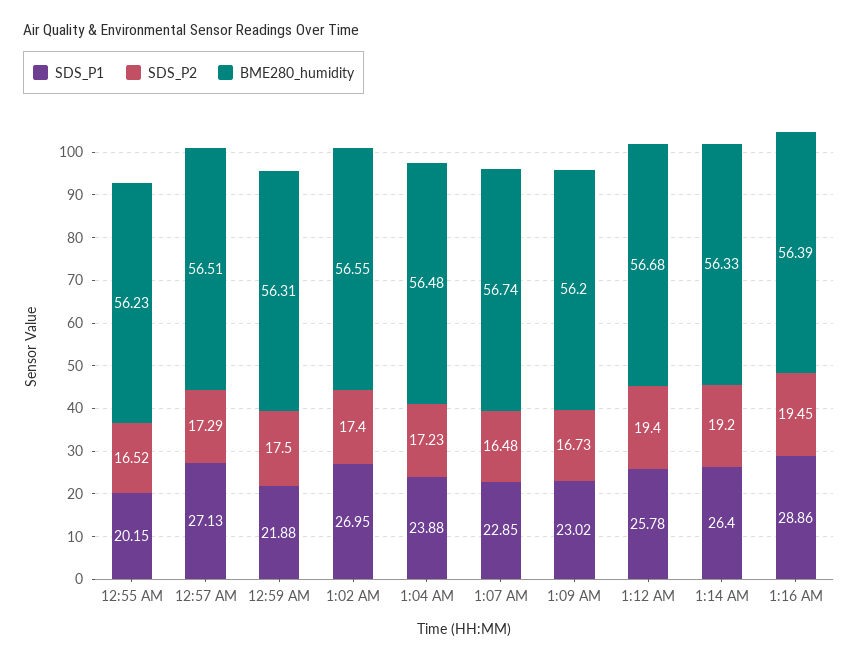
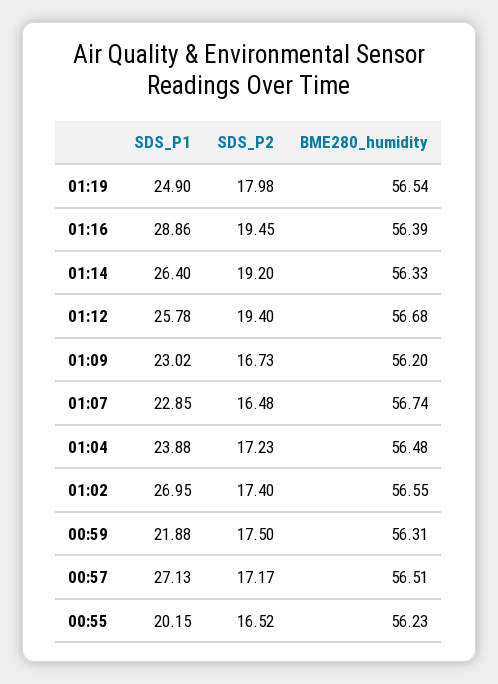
SDS_P2, 12:57 AM: 17.29 -> 17.17
SDS_P1, 01:19: none -> 24.9
SDS_P2, 01:19: none -> 17.98
BME280_humidity, 01:19: none -> 56.54

